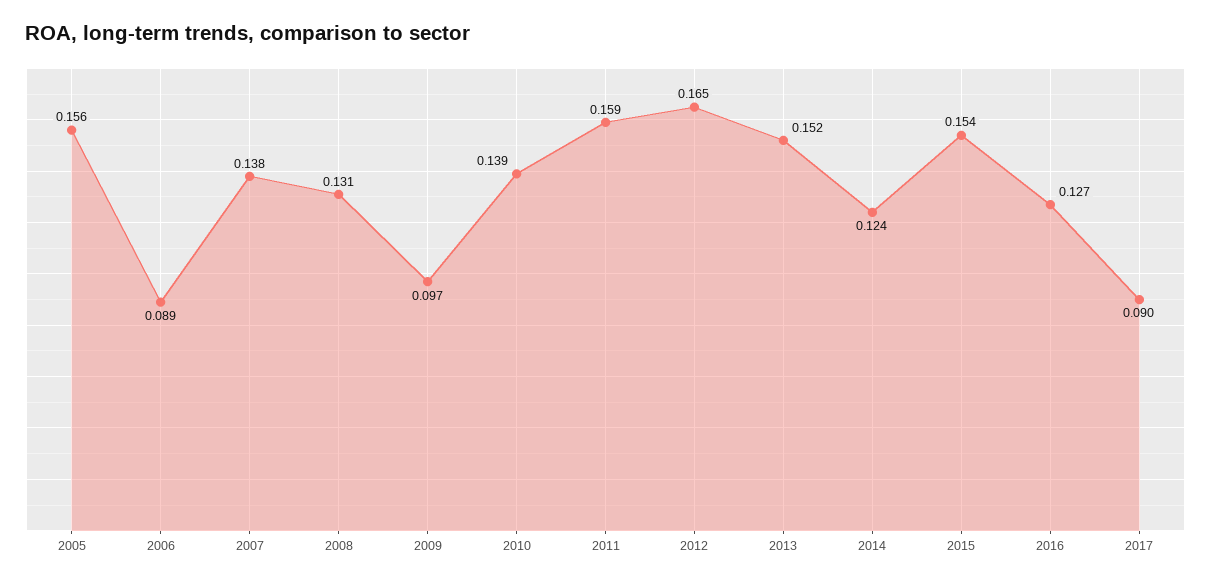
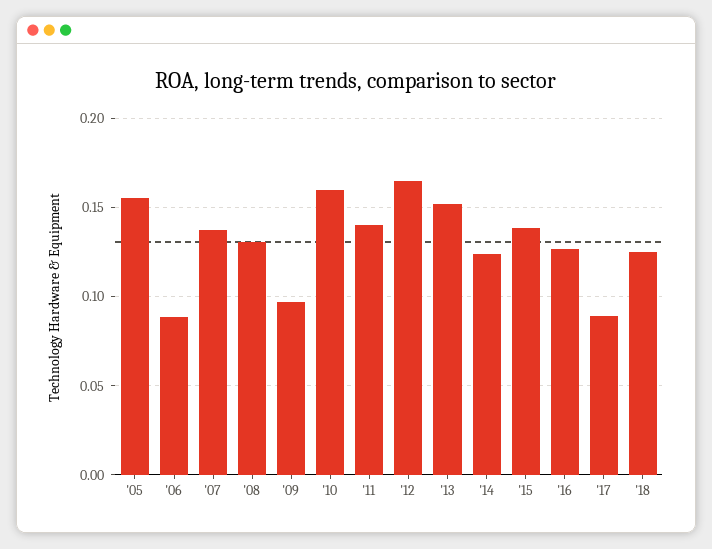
2010: 0.139 -> 0.16
2011: 0.159 -> 0.14
2015: 0.154 -> 0.14
'18: none -> 0.125

